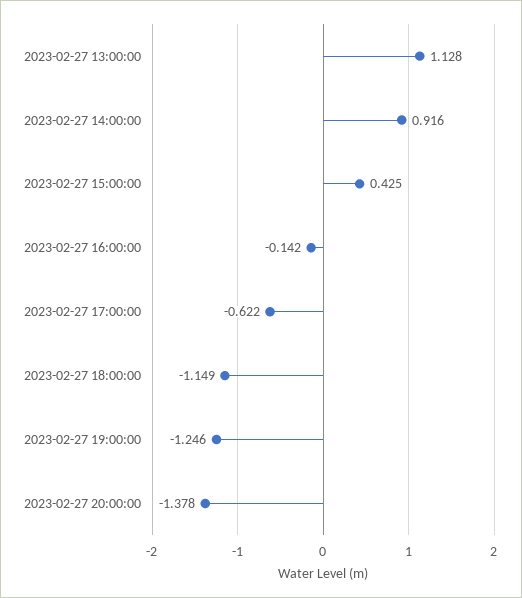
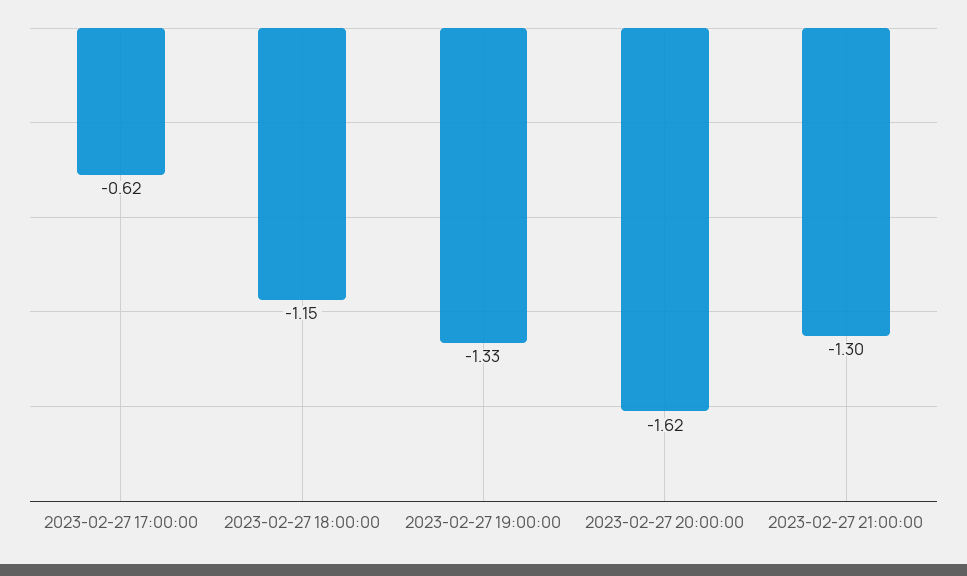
2023-02-27 13:00:00: 1.128 -> none
2023-02-27 14:00:00: 0.916 -> none
2023-02-27 15:00:00: 0.425 -> none
2023-02-27 16:00:00: -0.142 -> none
2023-02-27 19:00:00: -1.246 -> -1.33
2023-02-27 20:00:00: -1.378 -> -1.62
2023-02-27 21:00:00: none -> -1.3

